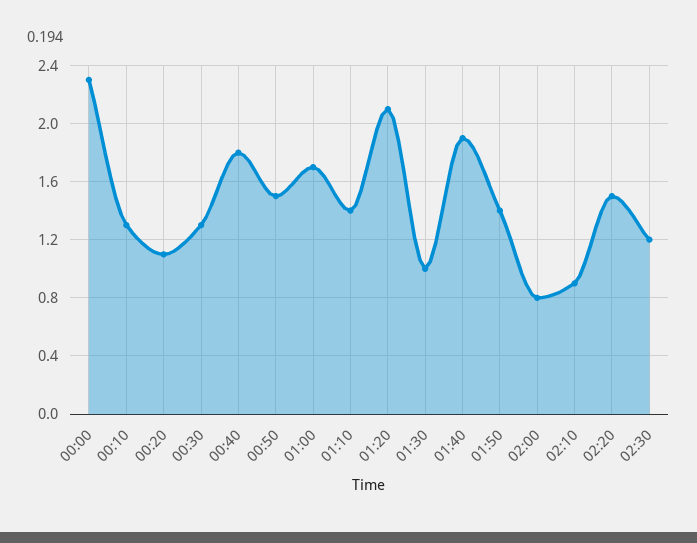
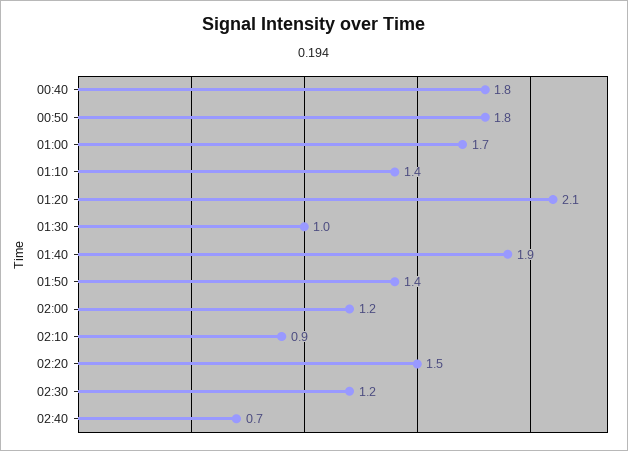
00:00: 2.3 -> none
00:10: 1.3 -> none
00:20: 1.1 -> none
00:30: 1.3 -> none
00:50: 1.5 -> 1.8
02:00: 0.8 -> 1.2
02:40: none -> 0.7

